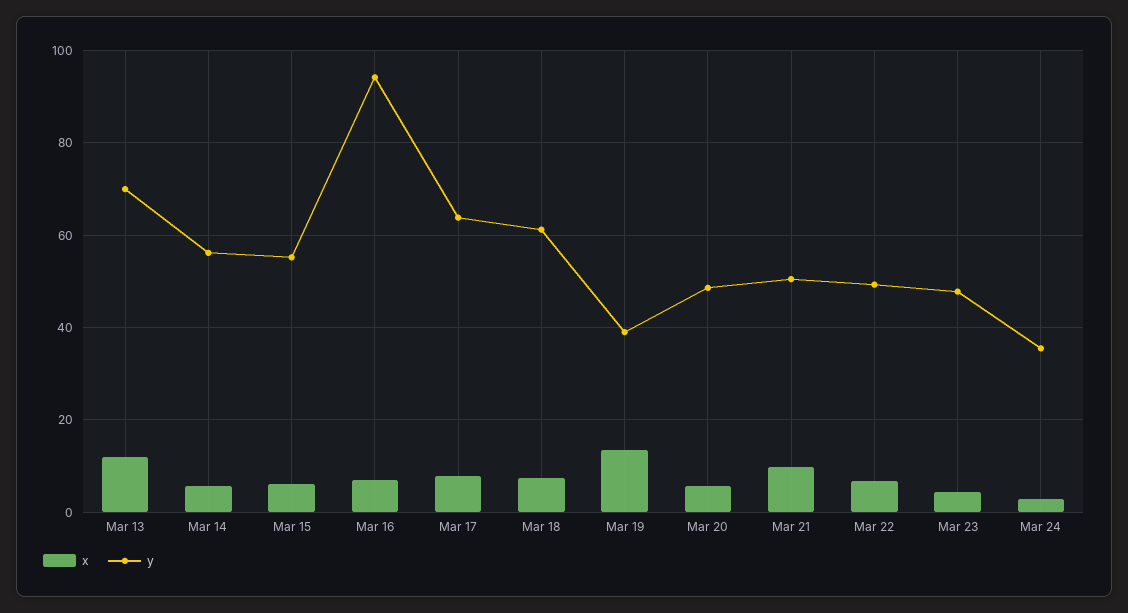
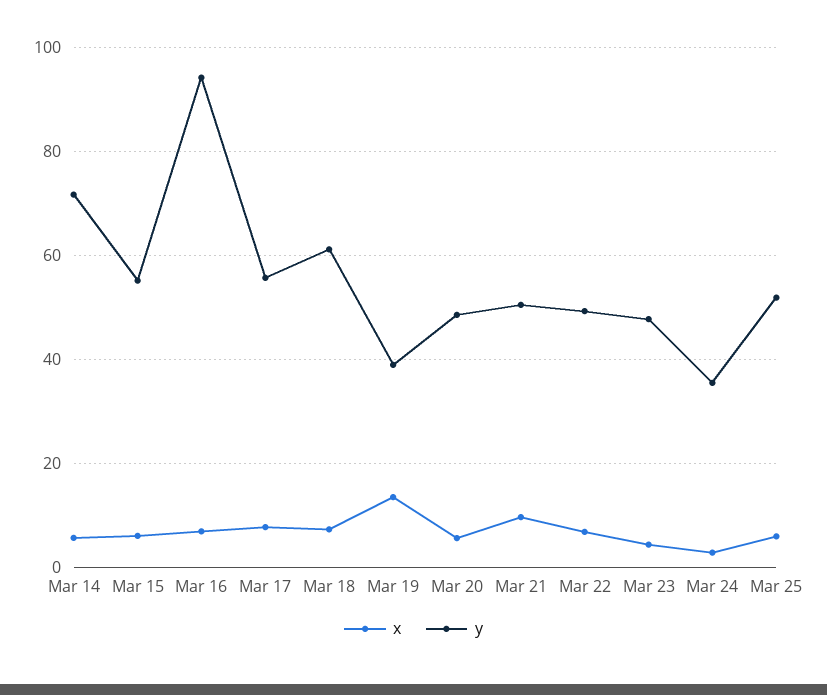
x, Mar 13: 12 -> none
y, Mar 13: 70 -> none
y, Mar 14: 56 -> 72
y, Mar 17: 64 -> 56
x, Mar 25: none -> 6
y, Mar 25: none -> 52

